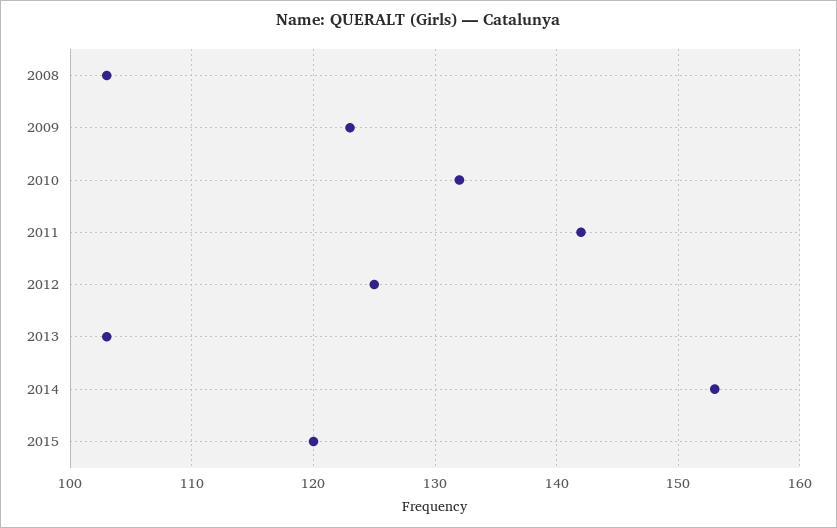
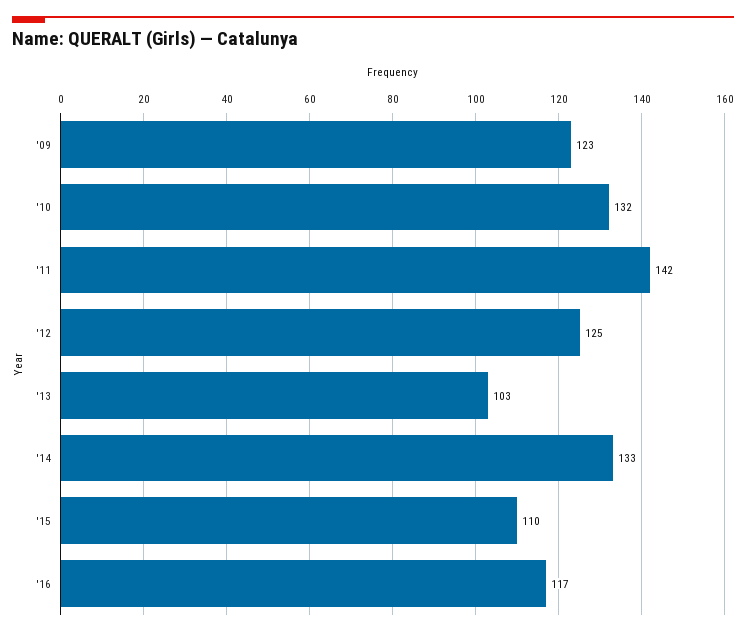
2008: 103 -> none
2014: 153 -> 133
2015: 120 -> 110
'16: none -> 117

